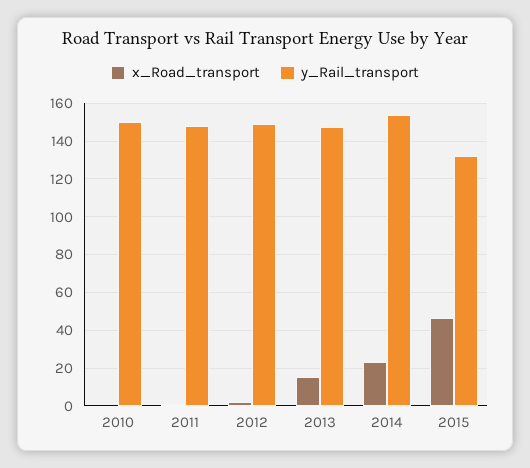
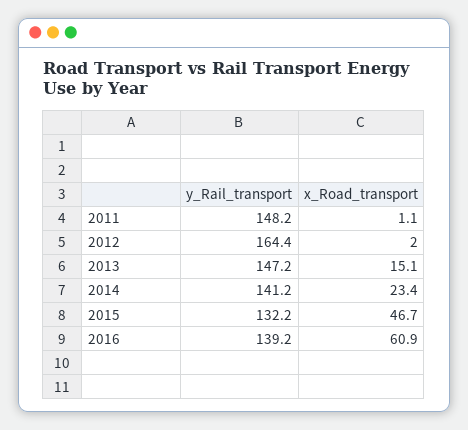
x_Road_transport, 2010: 0 -> none
y_Rail_transport, 2010: 150 -> none
y_Rail_transport, 2012: 150 -> 164.4
y_Rail_transport, 2014: 155 -> 141.2
y_Rail_transport, 2016: none -> 139.2
x_Road_transport, 2016: none -> 60.9

